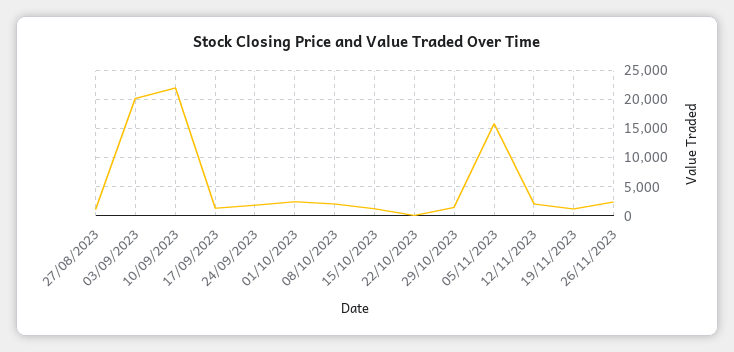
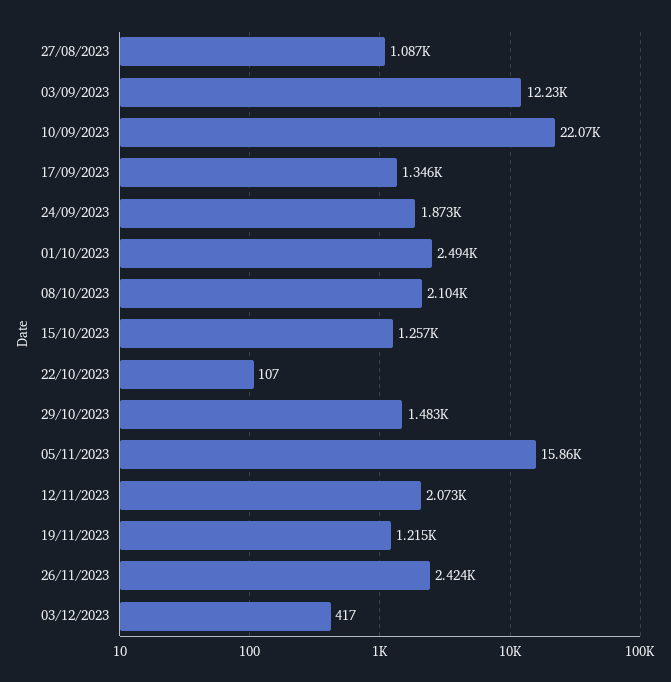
03/09/2023: 20000 -> 12230
03/12/2023: none -> 417

